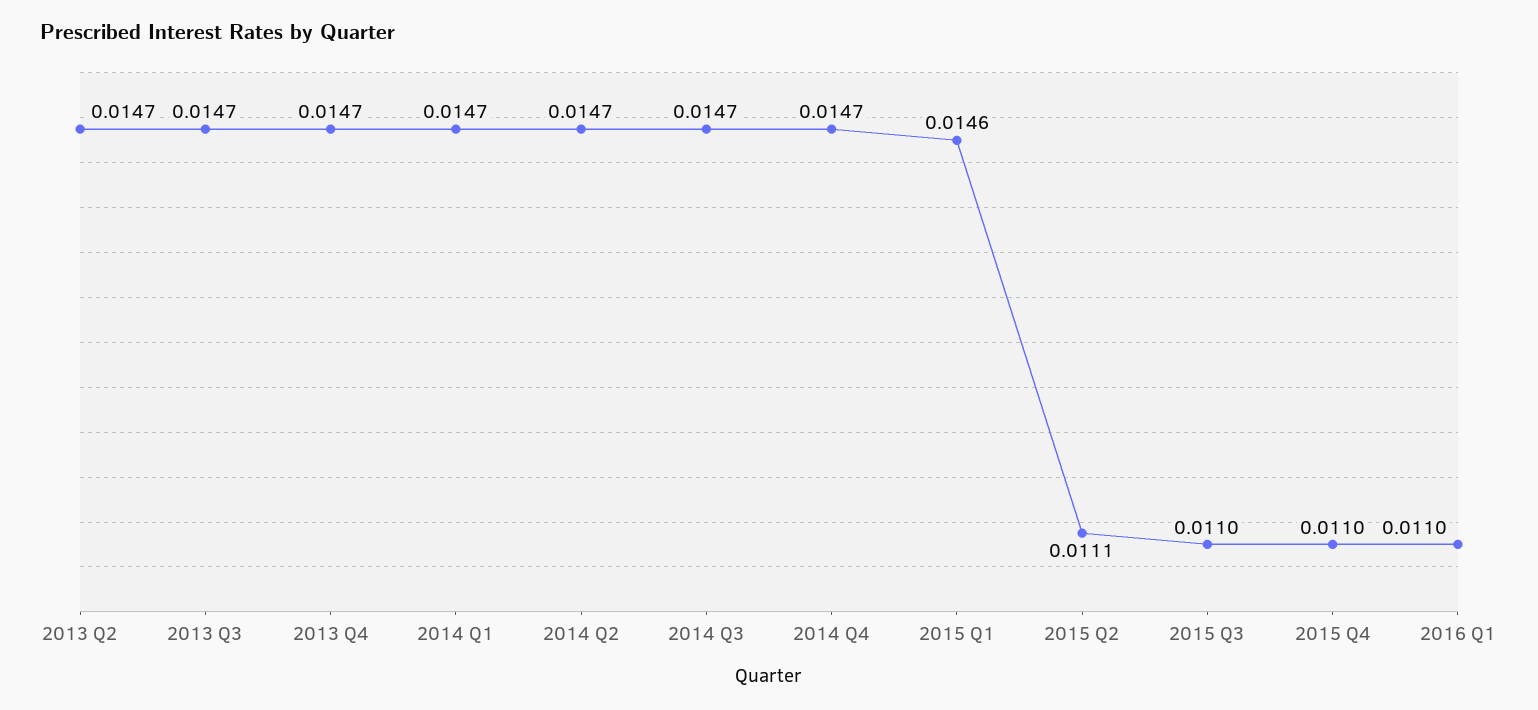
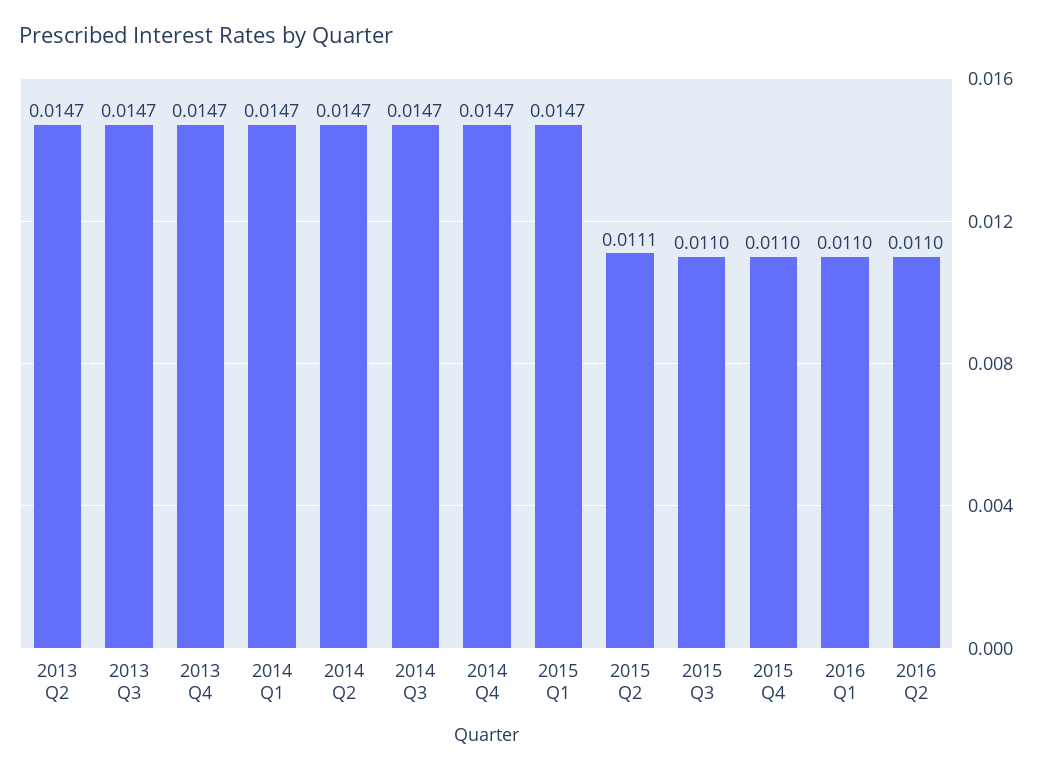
2015 Q1: 0.0146 -> 0.0147
2016 Q2: none -> 0.011

